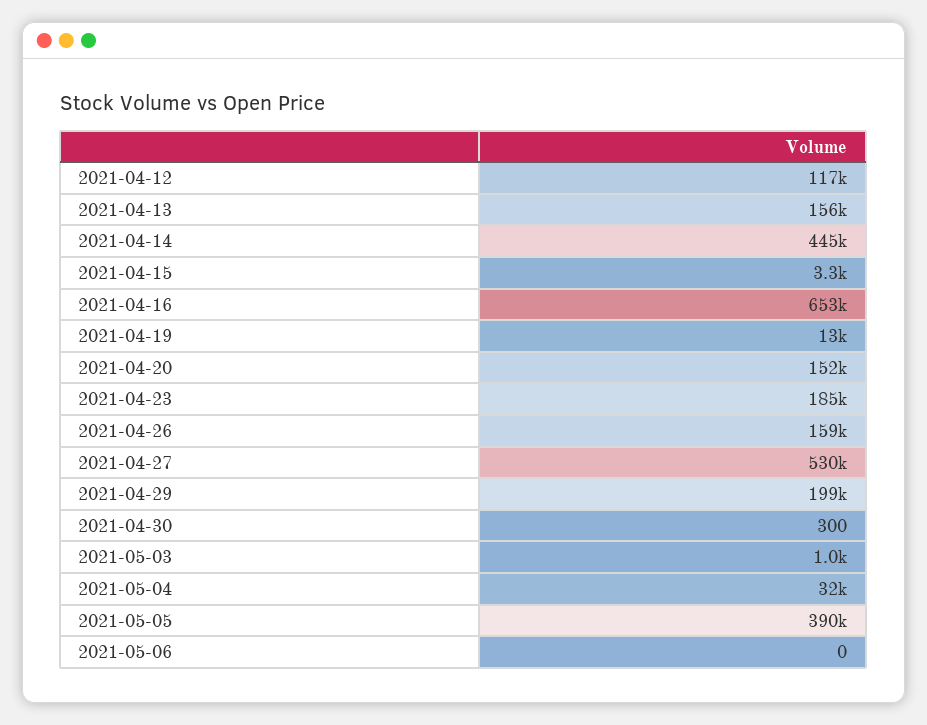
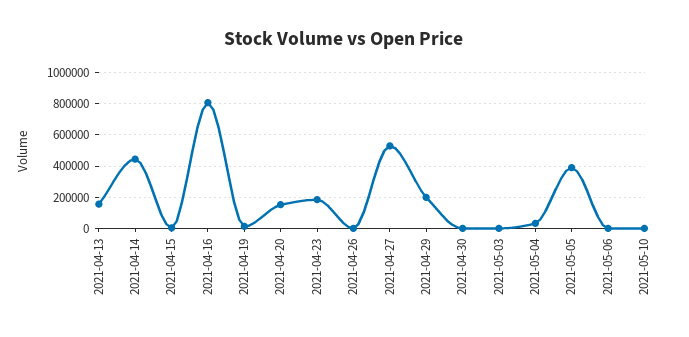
2021-04-12: 117000 -> none
2021-04-16: 653000 -> 800000
2021-04-26: 159000 -> 0
2021-05-10: none -> 0

